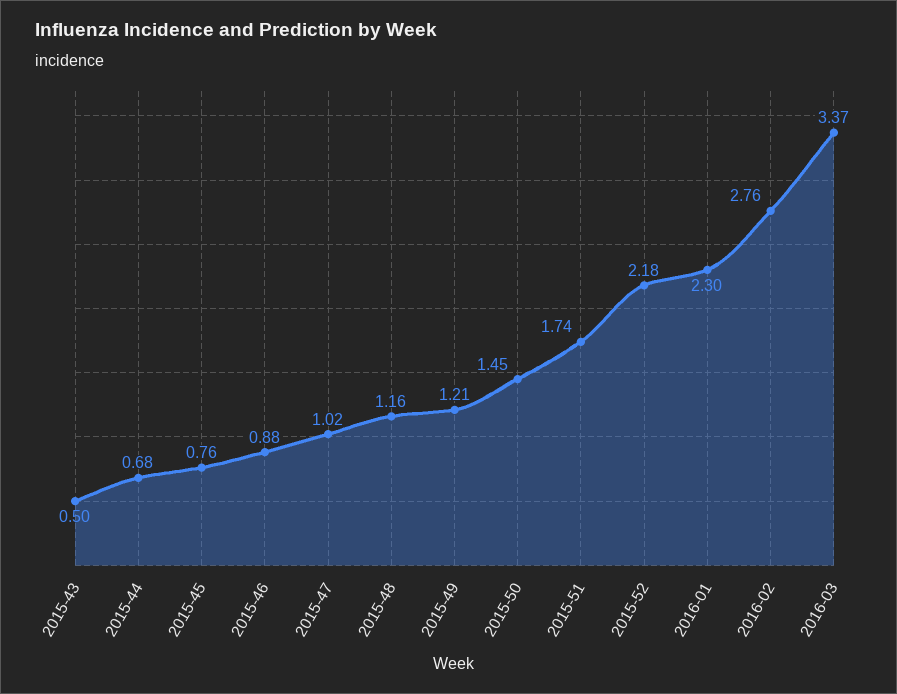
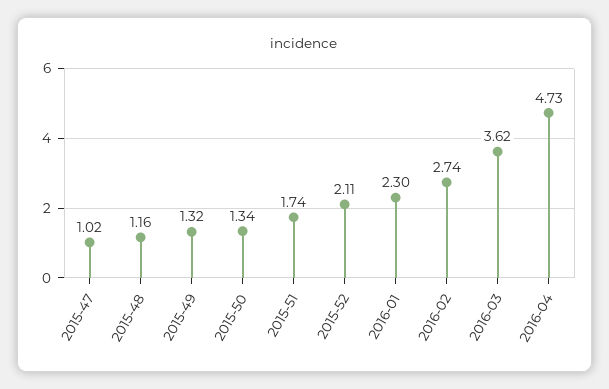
2015-43: 0.5 -> none
2015-44: 0.68 -> none
2015-45: 0.76 -> none
2015-46: 0.88 -> none
2015-49: 1.21 -> 1.32
2015-50: 1.45 -> 1.34
2015-52: 2.18 -> 2.11
2016-02: 2.76 -> 2.74
2016-03: 3.37 -> 3.62
2016-04: none -> 4.73

